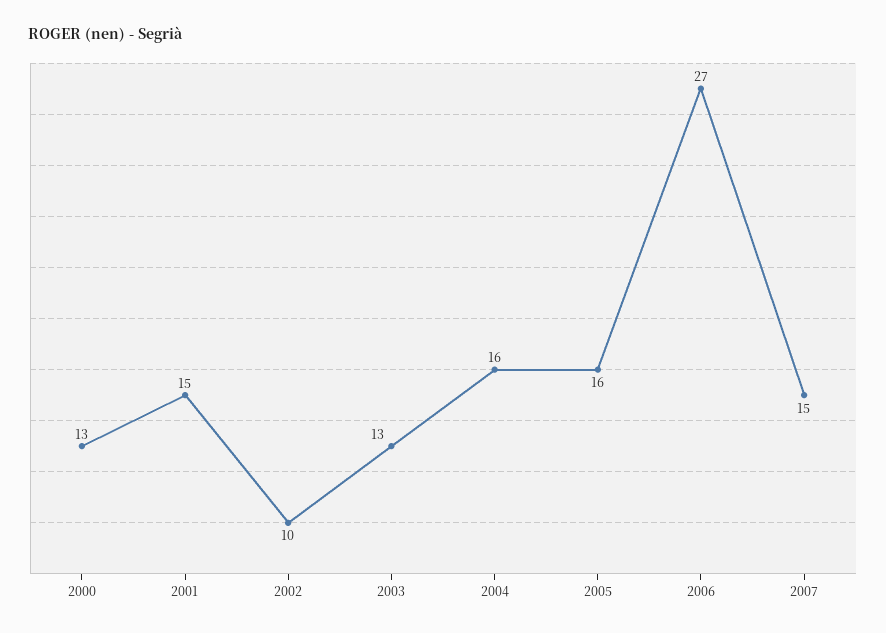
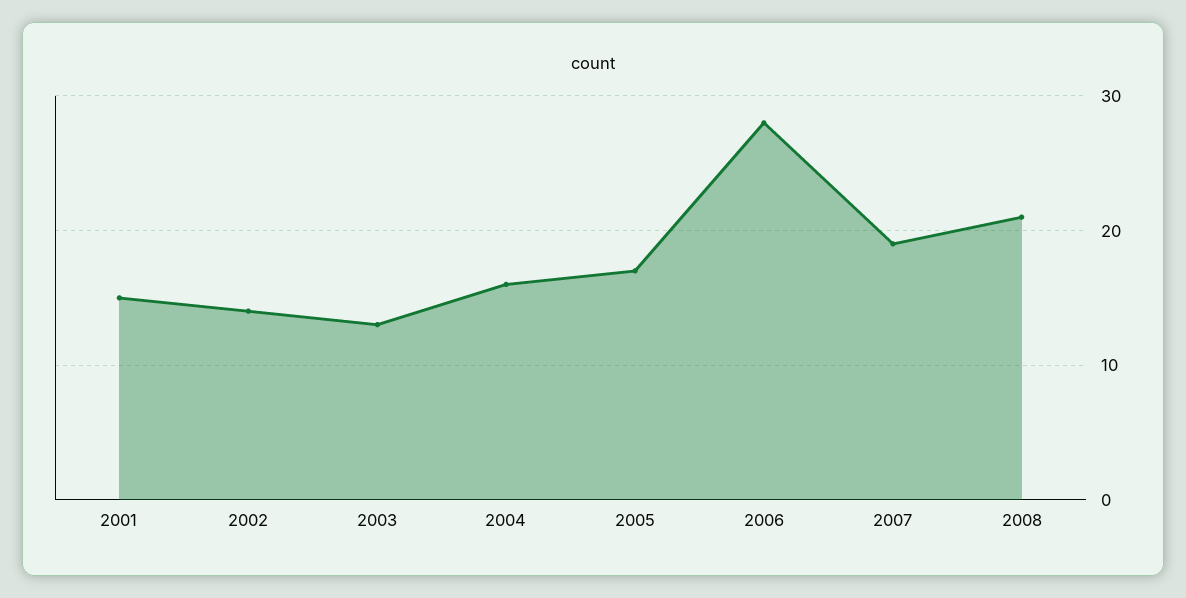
2000: 13 -> none
2002: 10 -> 14
2005: 16 -> 17
2006: 27 -> 28
2007: 15 -> 19
2008: none -> 21

